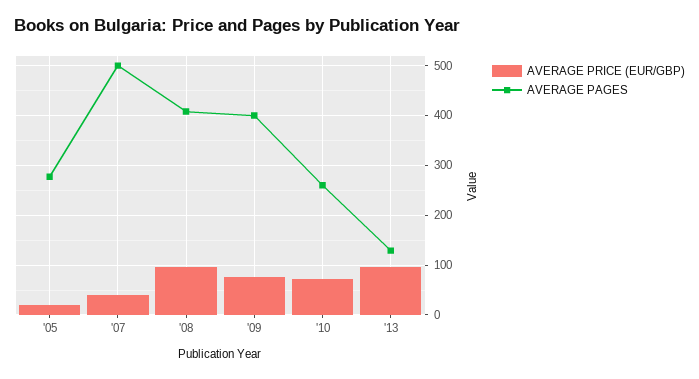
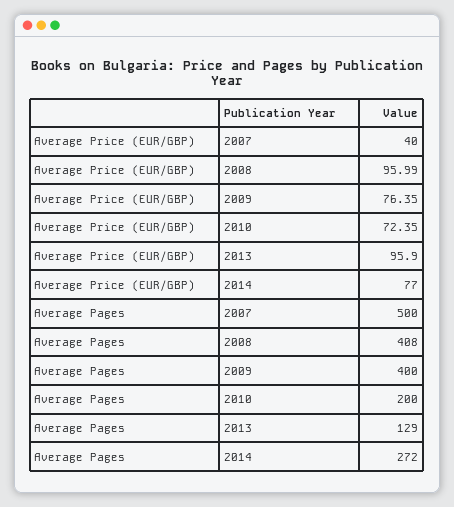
AVERAGE PRICE (EUR/GBP), '05: 20 -> none
AVERAGE PAGES, '05: 280 -> none
AVERAGE PAGES, '10: 260 -> 200
AVERAGE PRICE (EUR/GBP), 2014: none -> 77
AVERAGE PAGES, 2014: none -> 272

